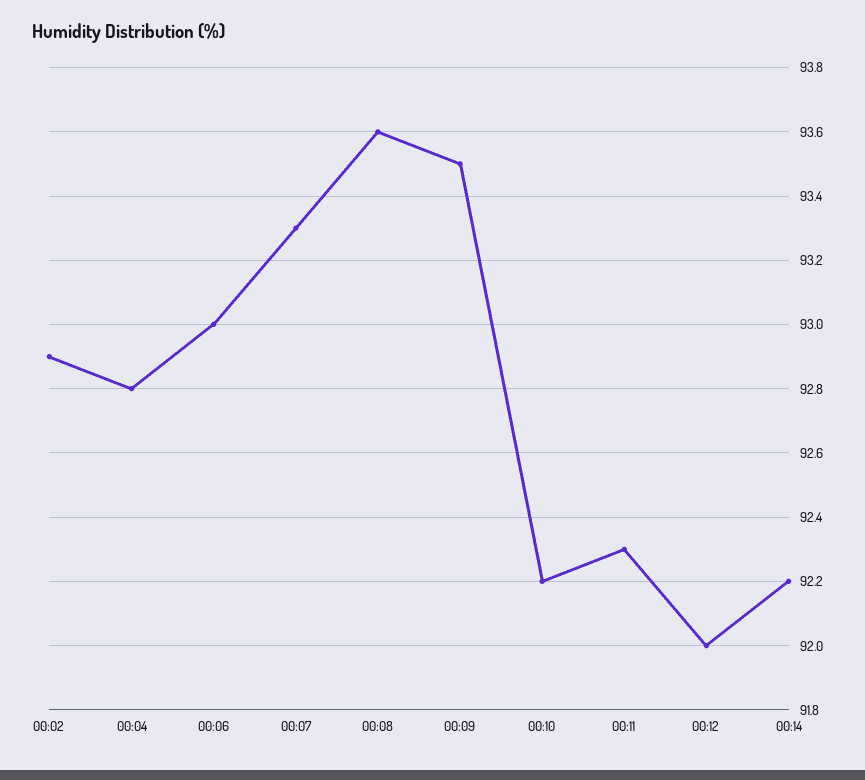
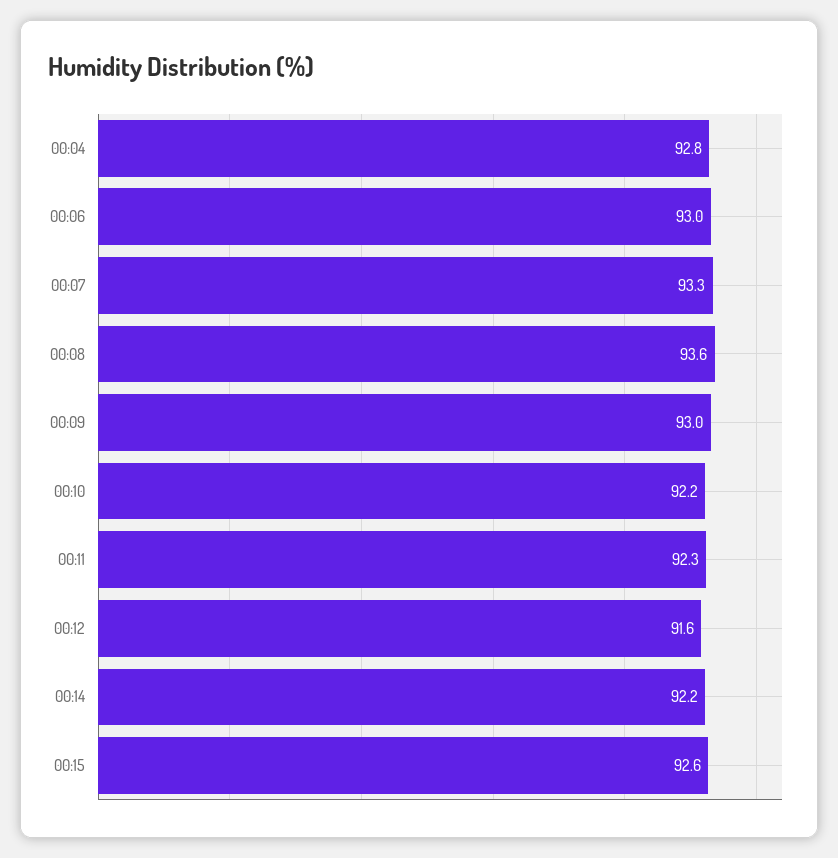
00:02: 92.9 -> none
00:09: 93.5 -> 93
00:12: 92 -> 91.6
00:15: none -> 92.6

